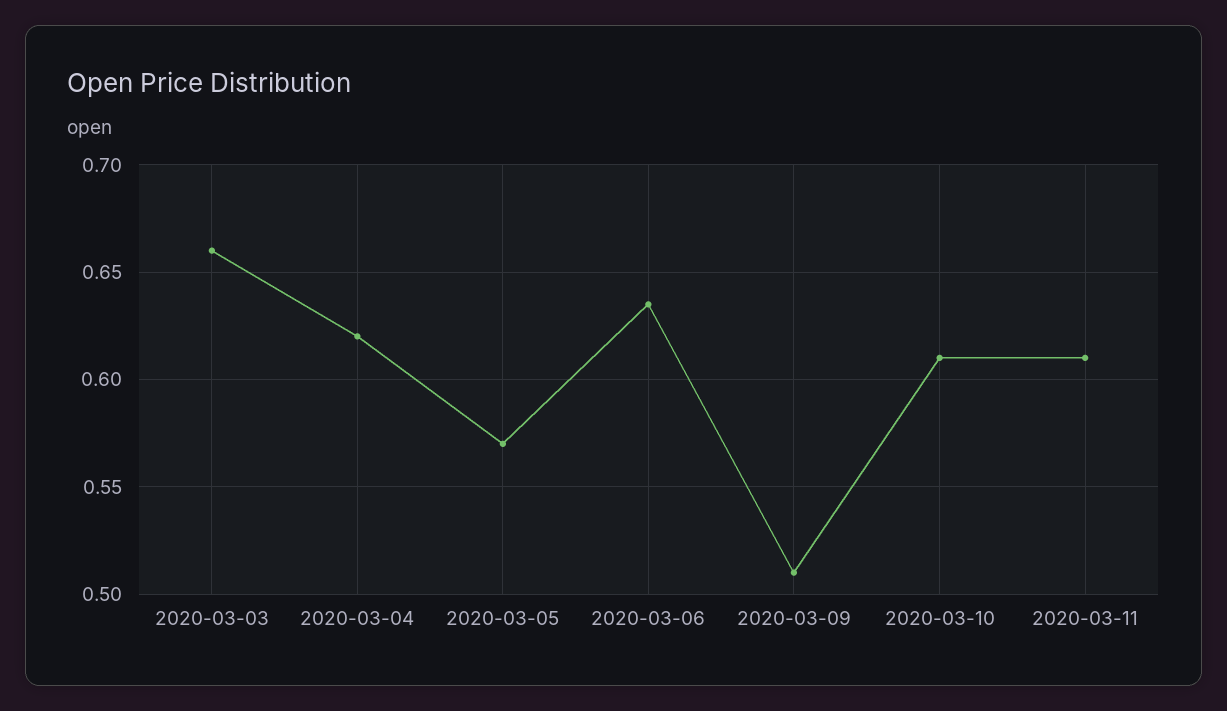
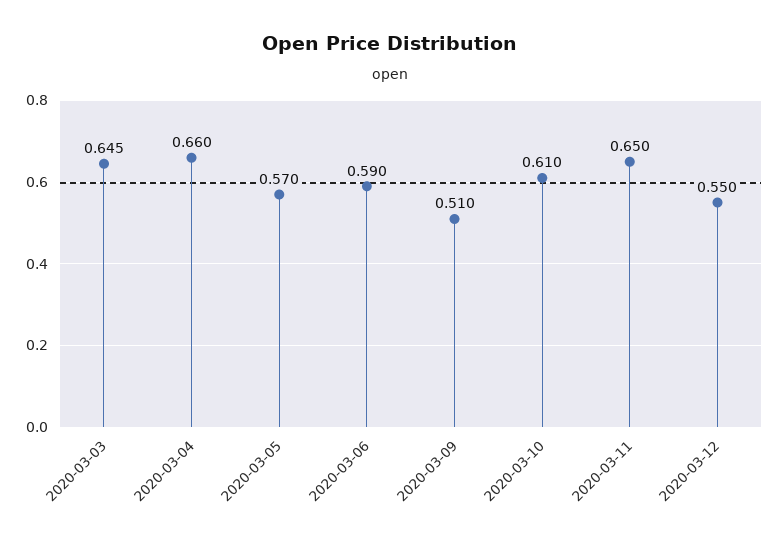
2020-03-03: 0.66 -> 0.645
2020-03-04: 0.62 -> 0.66
2020-03-06: 0.635 -> 0.59
2020-03-11: 0.61 -> 0.65
2020-03-12: none -> 0.55

